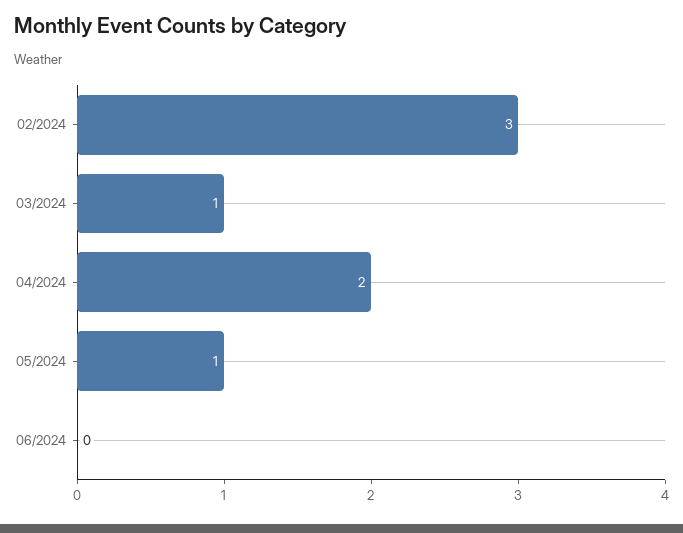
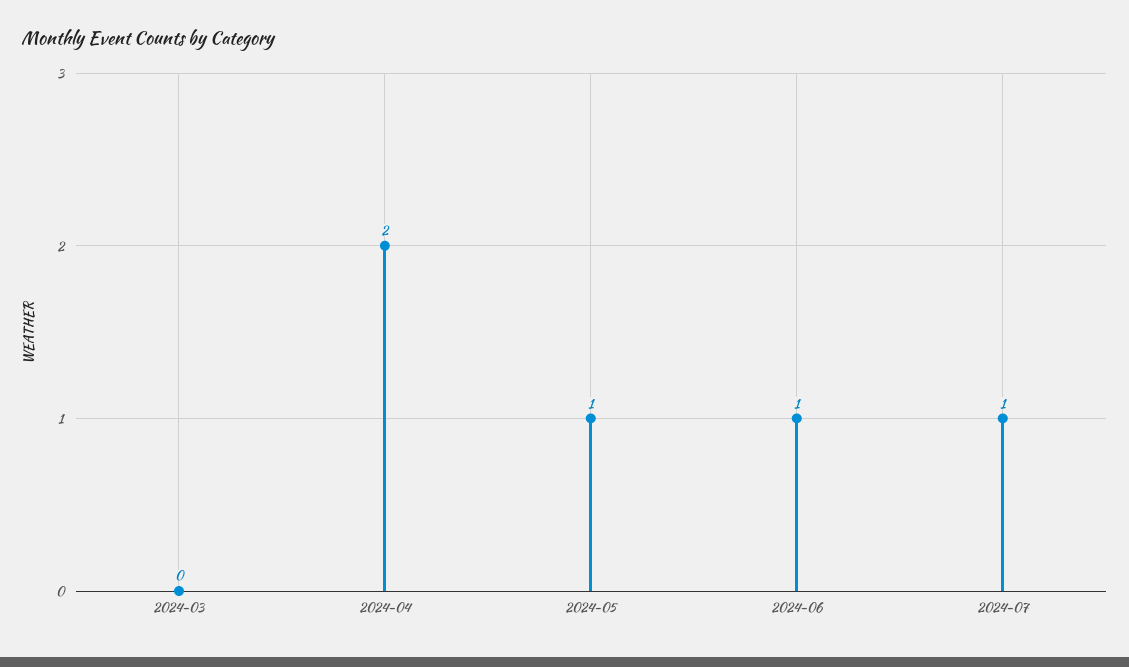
02/2024: 3 -> none
03/2024: 1 -> 0
06/2024: 0 -> 1
2024-07: none -> 1

